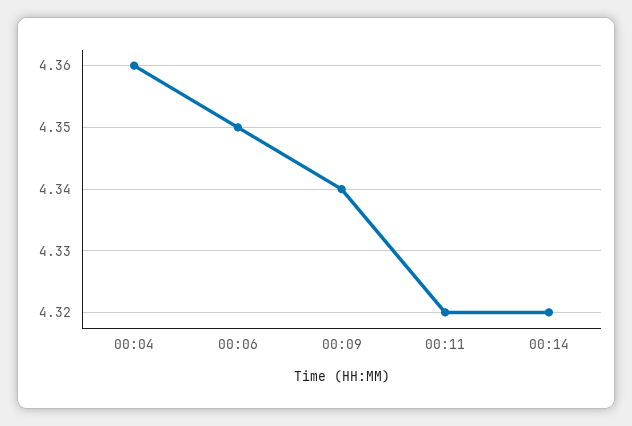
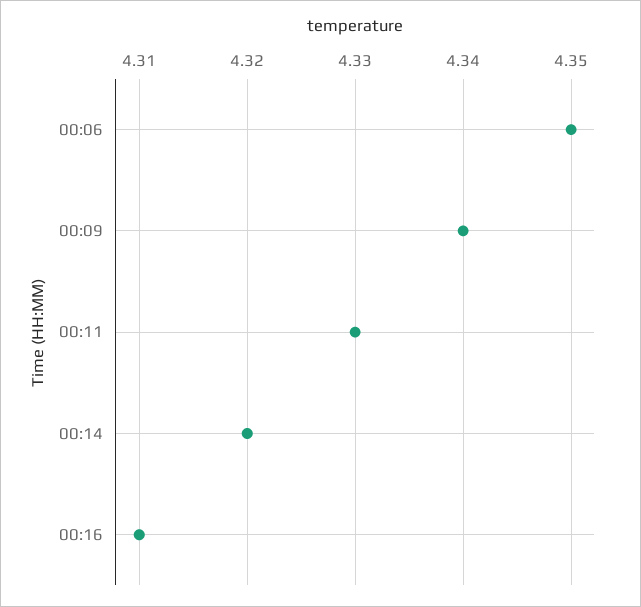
00:04: 4.36 -> none
00:11: 4.32 -> 4.33
00:16: none -> 4.31

